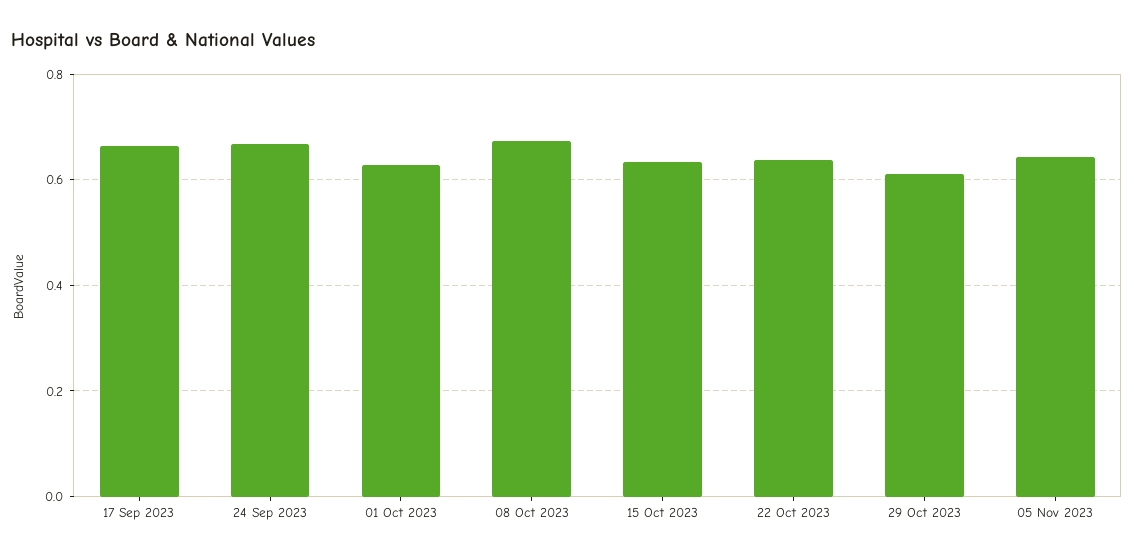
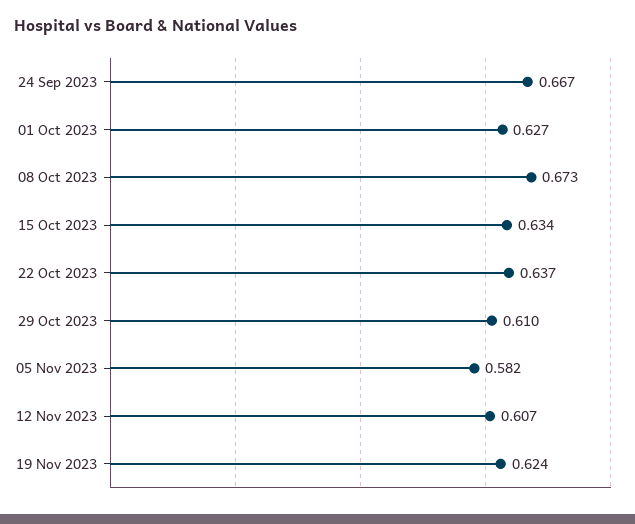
17 Sep 2023: 0.66 -> none
05 Nov 2023: 0.64 -> 0.582
12 Nov 2023: none -> 0.607
19 Nov 2023: none -> 0.624

